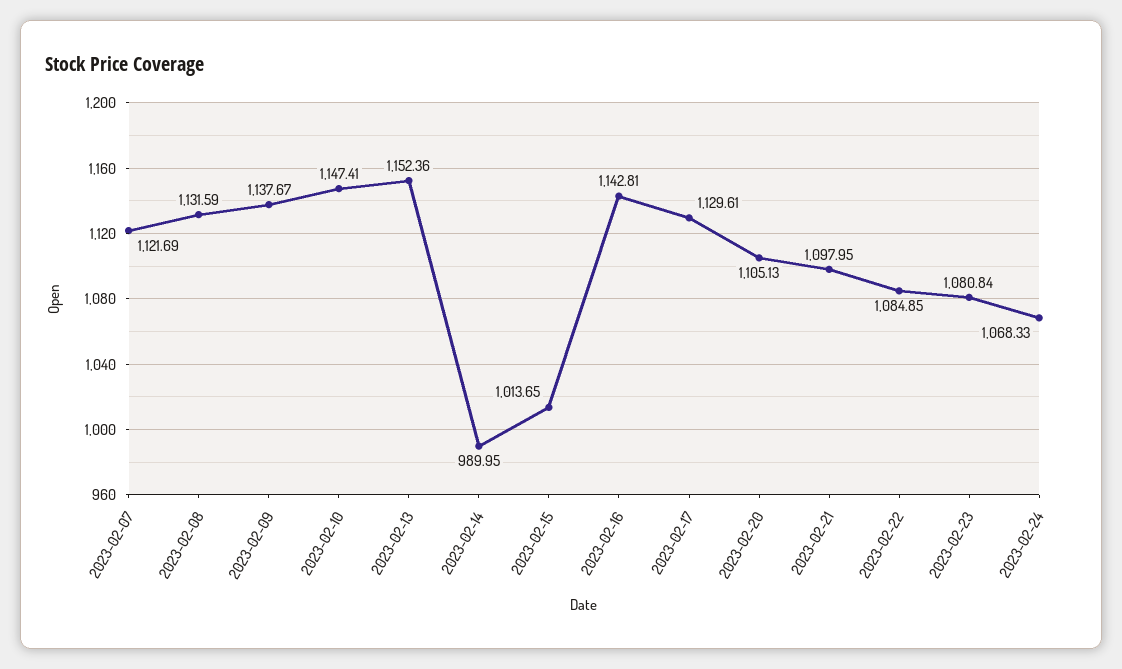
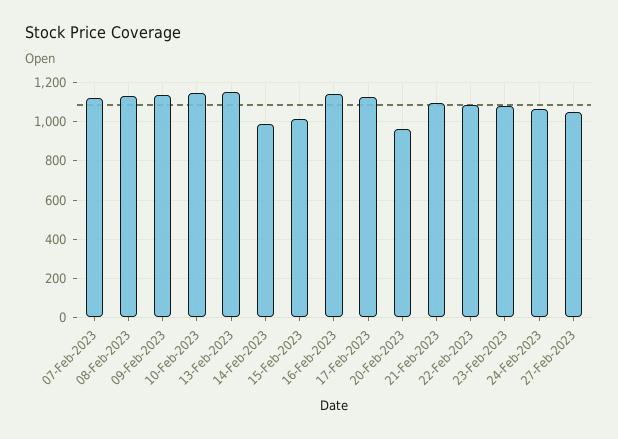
2023-02-20: 1105.13 -> 950
27-Feb-2023: none -> 1050

